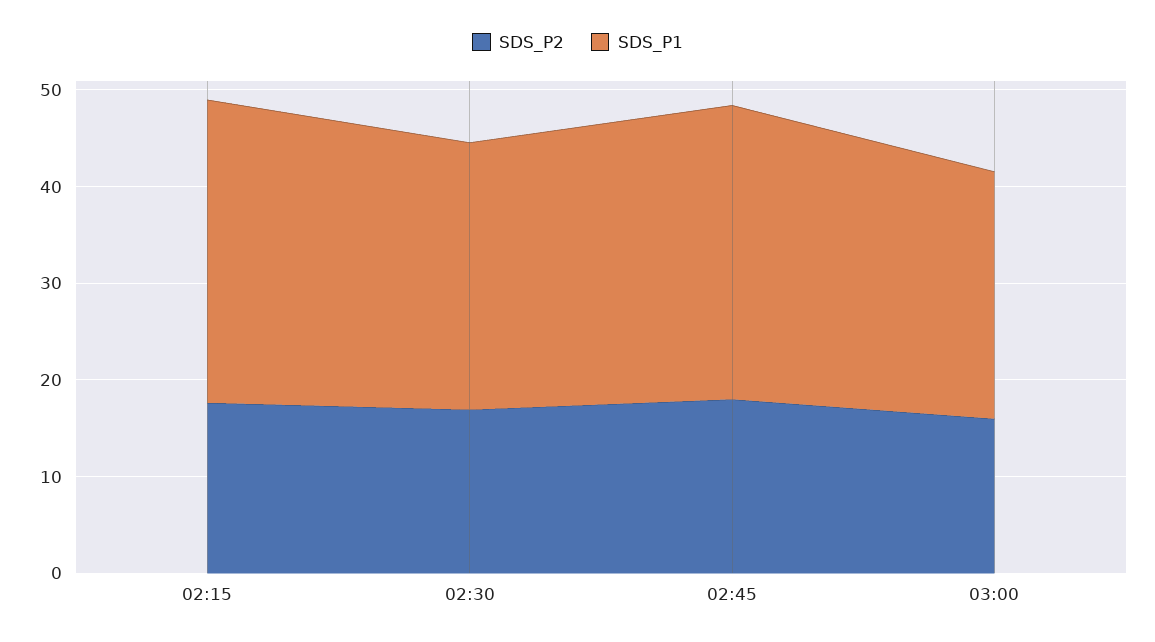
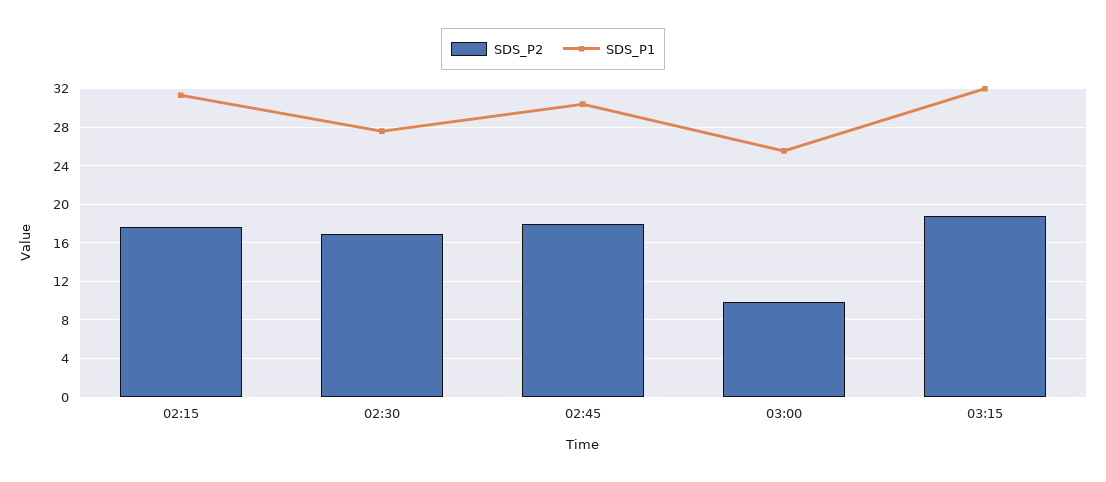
SDS_P2, 03:00: 16 -> 10
SDS_P2, 03:15: none -> 19
SDS_P1, 03:15: none -> 32

